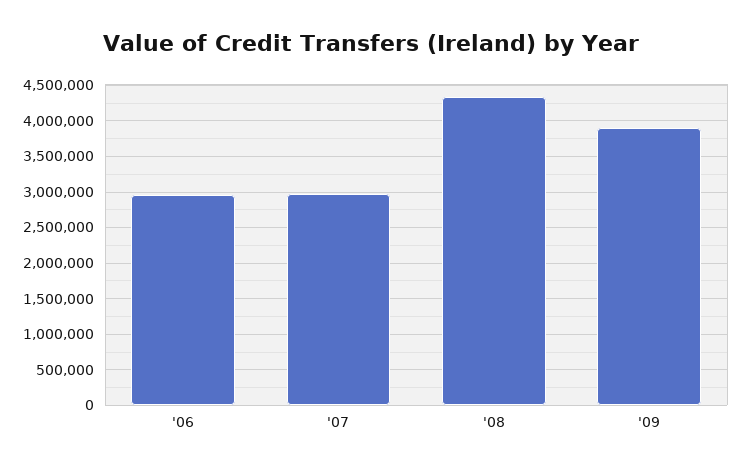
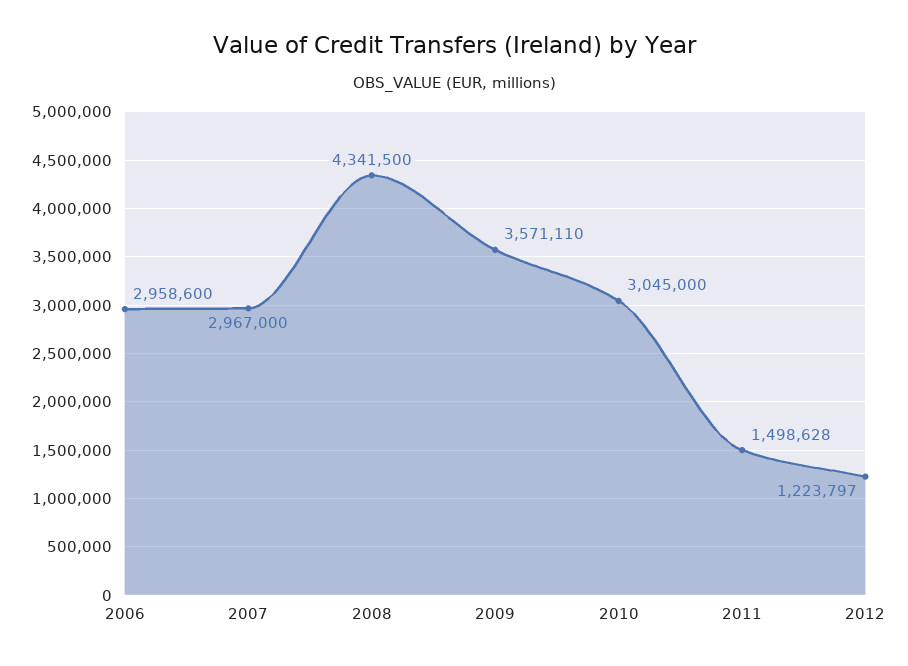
'09: 3900000 -> 3571110
2010: none -> 3045000
2011: none -> 1498628
2012: none -> 1223797

